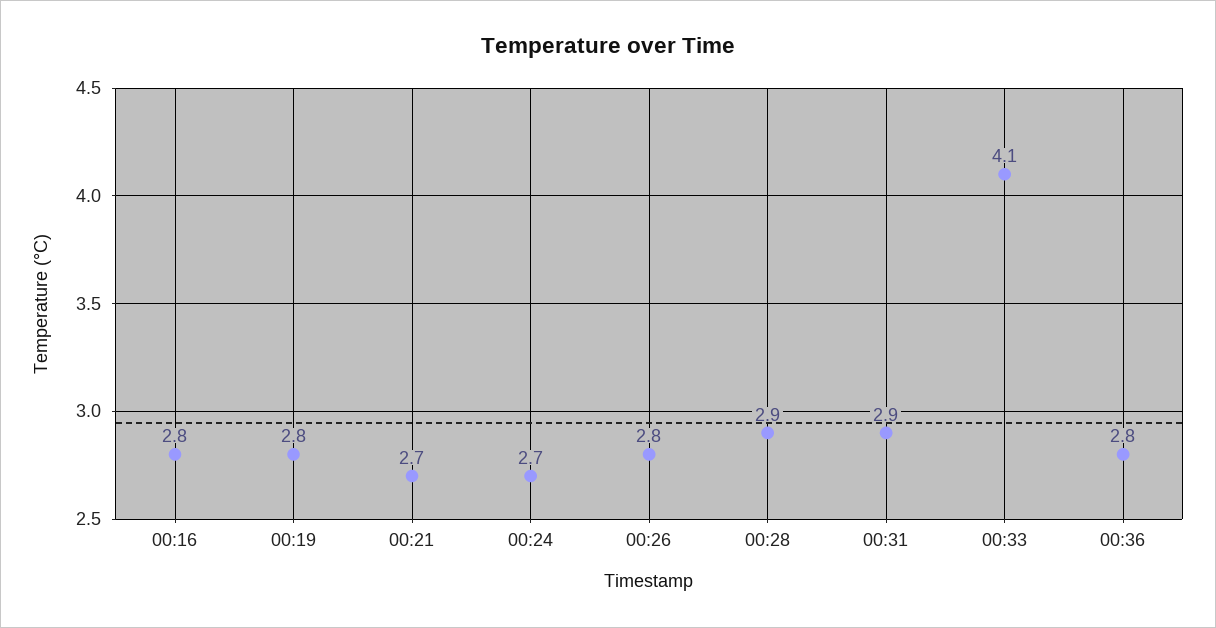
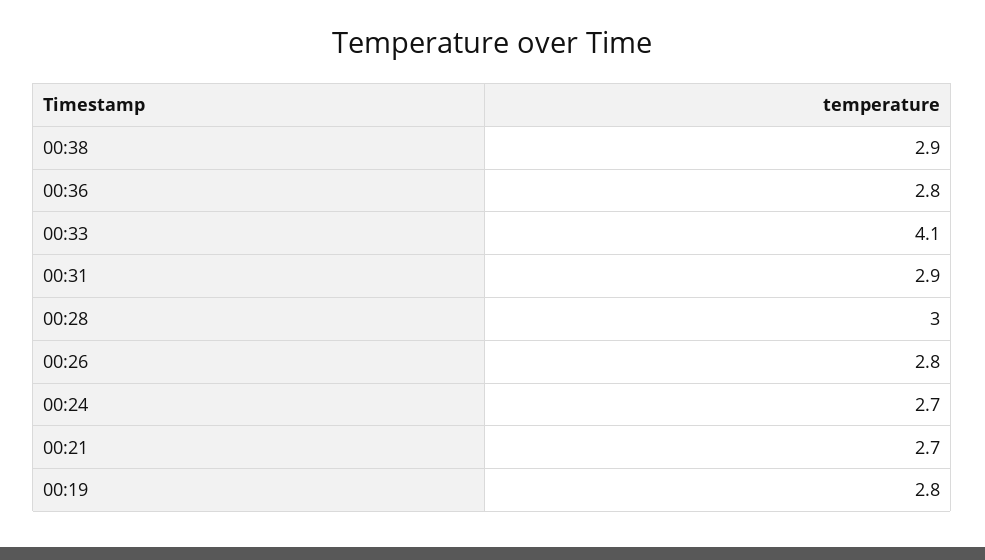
00:16: 2.8 -> none
00:28: 2.9 -> 3
00:38: none -> 2.9

